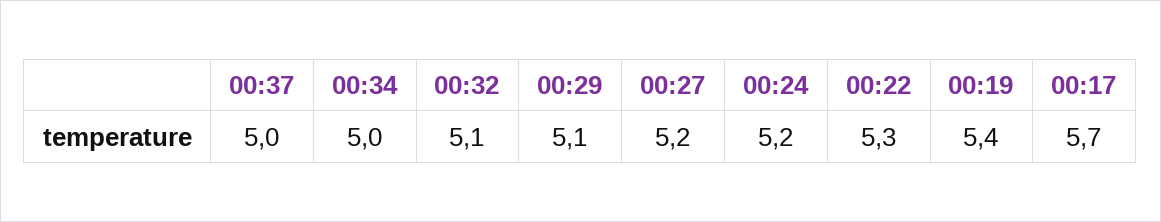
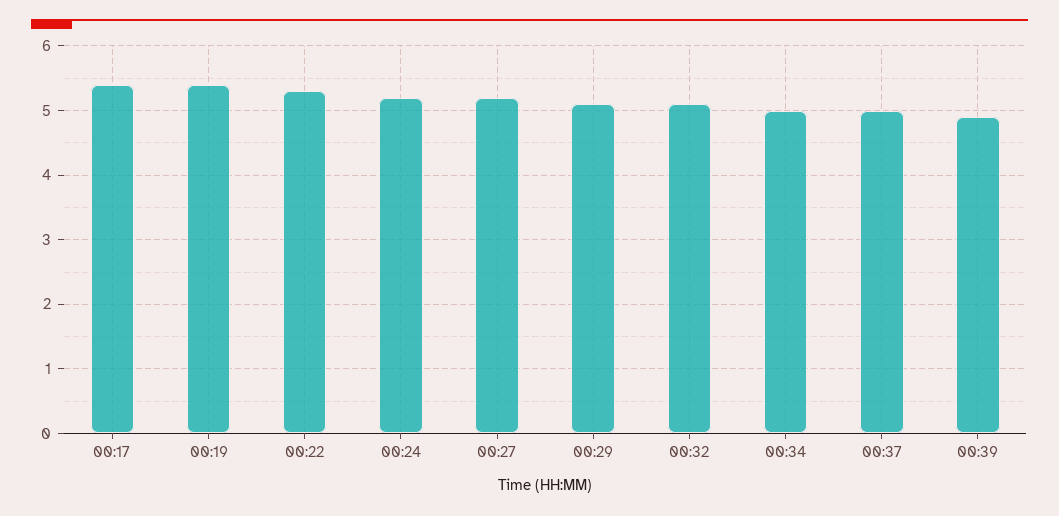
00:17: 5.7 -> 5.4
00:39: none -> 4.9

